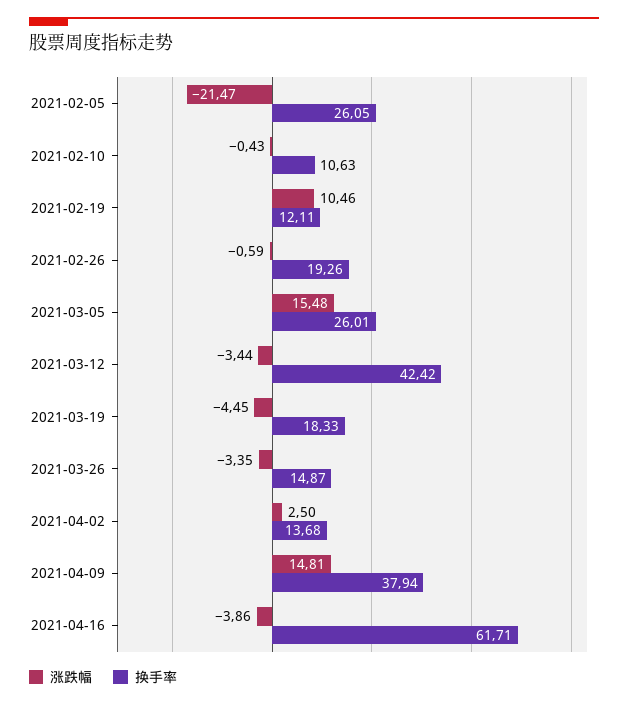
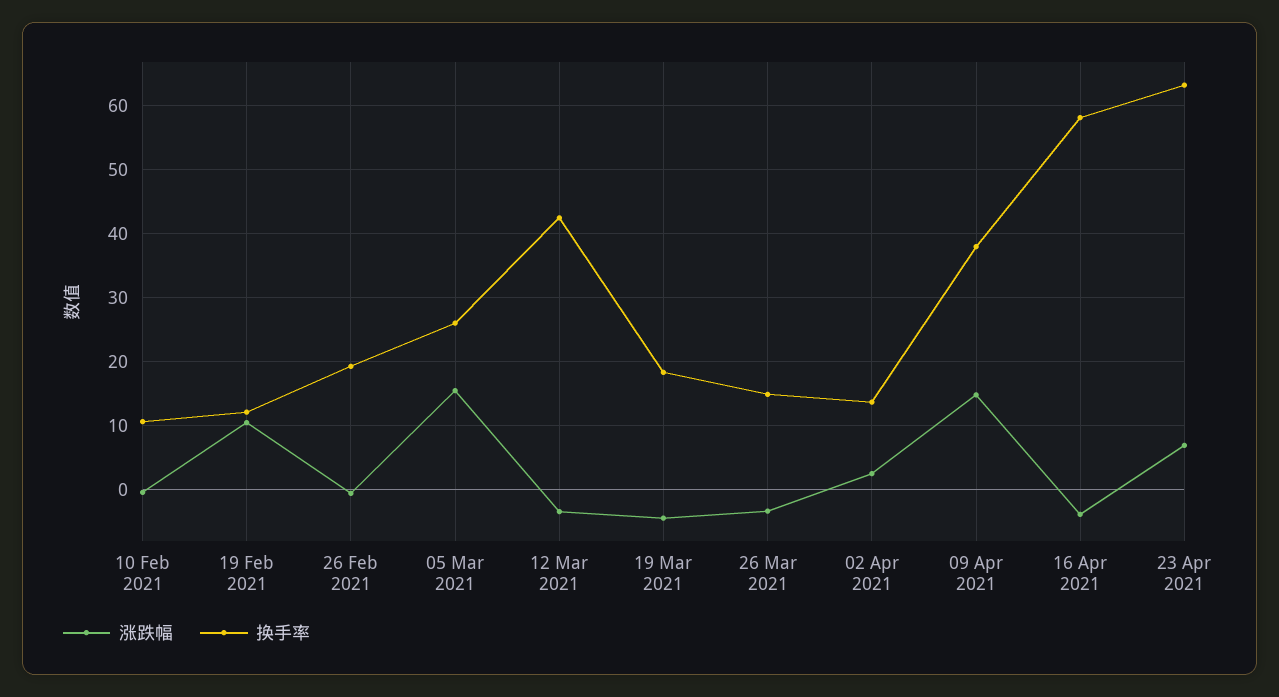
涨跌幅, 2021-02-05: -21.47 -> none
换手率, 2021-02-05: 26.05 -> none
换手率, 2021-04-16: 61.71 -> 58
涨跌幅, 23 Apr 2021: none -> 7
换手率, 23 Apr 2021: none -> 63

